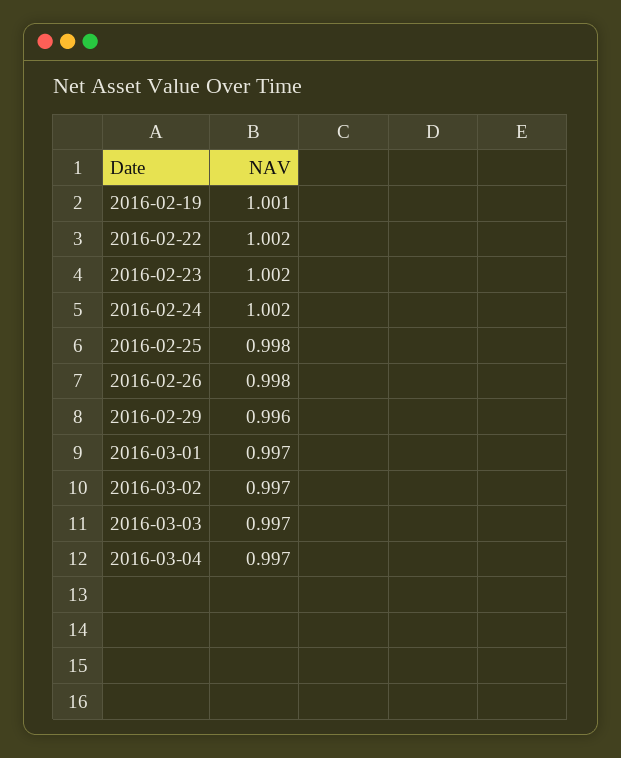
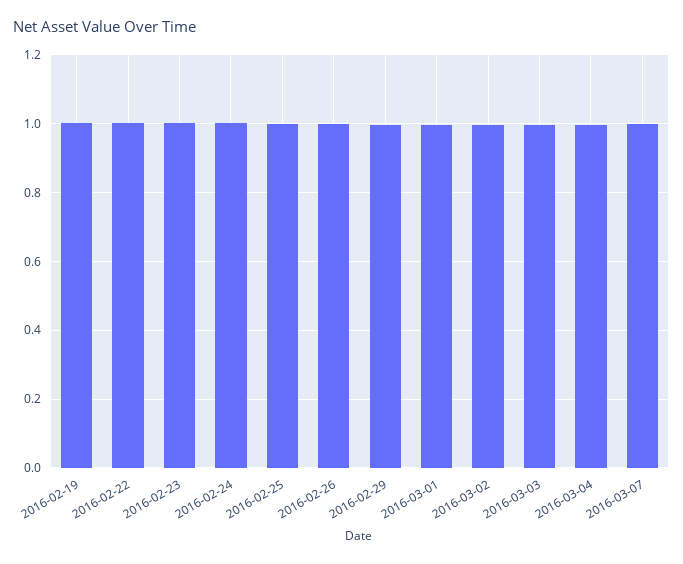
2016-03-07: none -> 1

